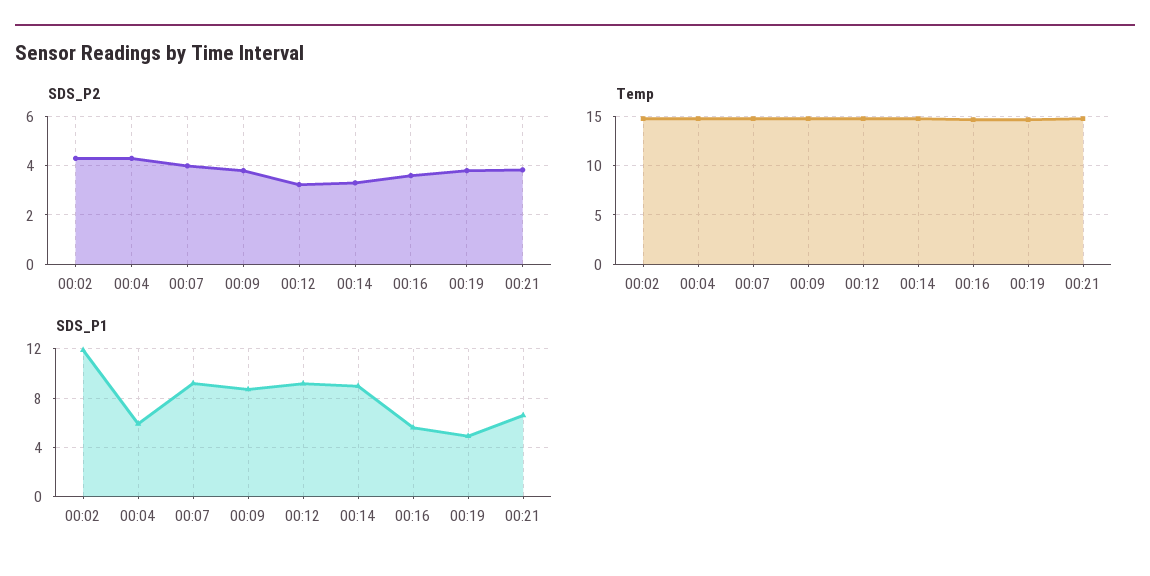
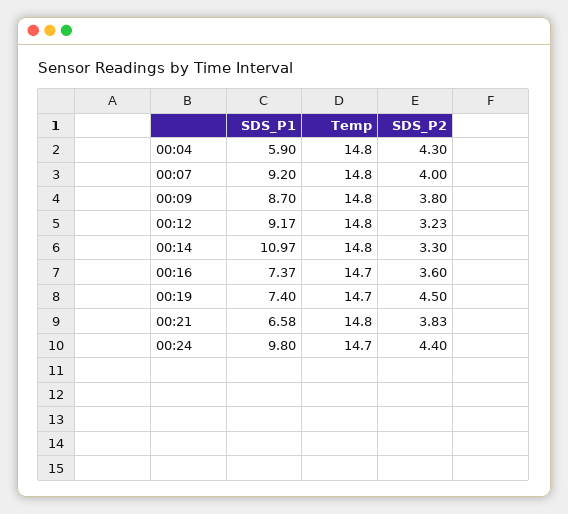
SDS_P2, 00:02: 4.25 -> none
SDS_P2, 00:19: 3.75 -> 4.5
Temp, 00:02: 15 -> none
SDS_P1, 00:02: 12 -> none
SDS_P1, 00:14: 9 -> 10.97
SDS_P1, 00:16: 5.5 -> 7.37
SDS_P1, 00:19: 5 -> 7.4
SDS_P1, 00:24: none -> 9.8
Temp, 00:24: none -> 14.7
SDS_P2, 00:24: none -> 4.4

